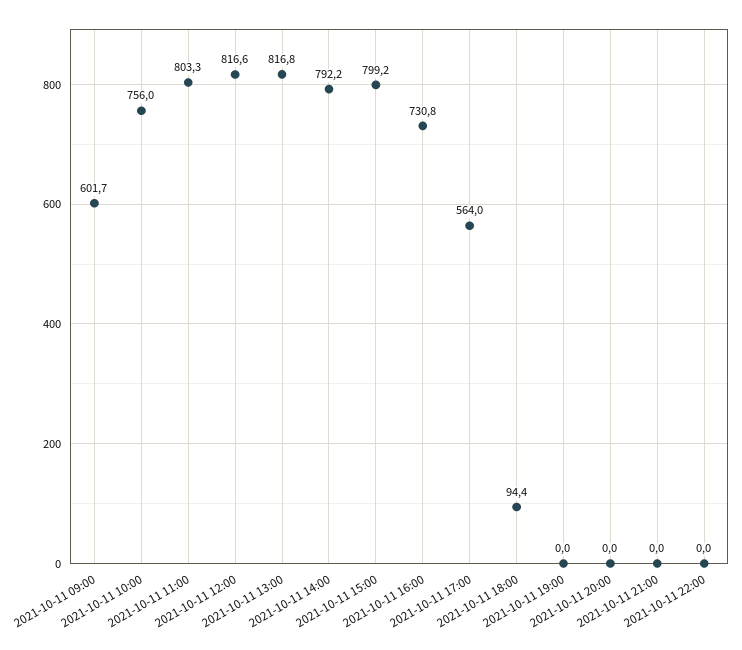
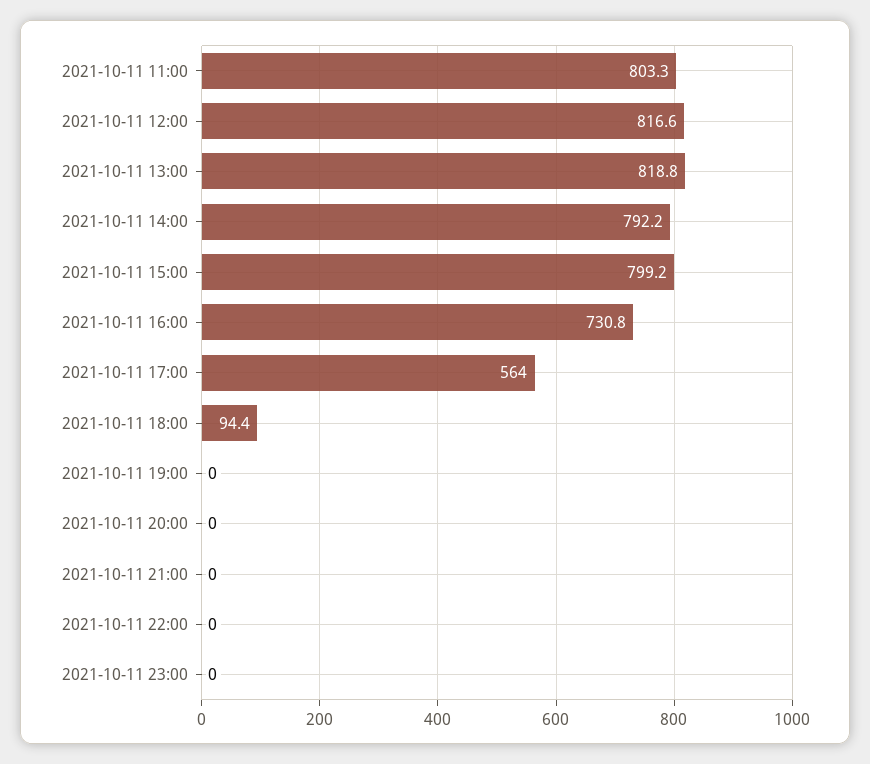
2021-10-11 09:00: 601.7 -> none
2021-10-11 10:00: 756 -> none
2021-10-11 13:00: 816.8 -> 818.8
2021-10-11 23:00: none -> 0

